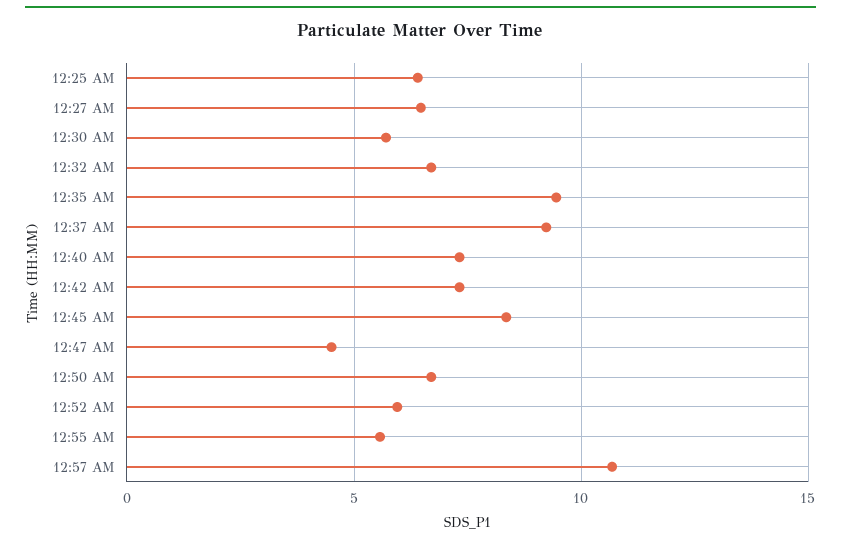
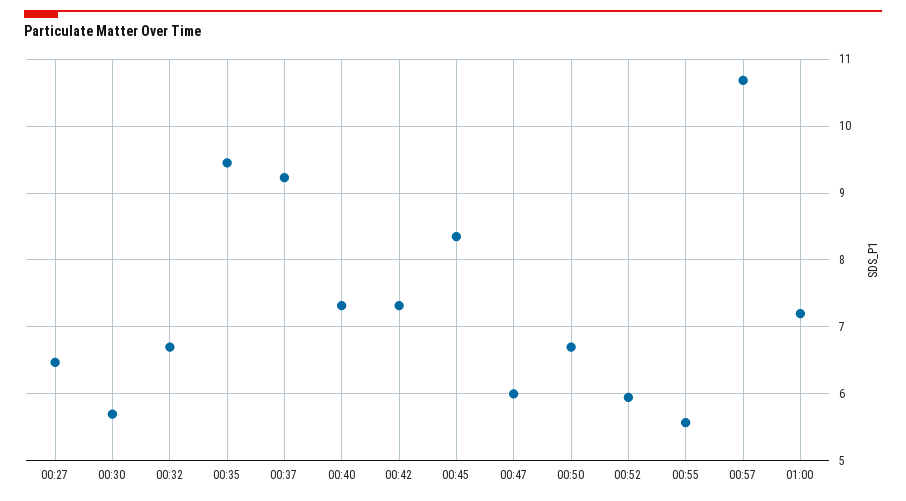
12:25 AM: 6.5 -> none
12:47 AM: 4.5 -> 6
01:00: none -> 7.2

